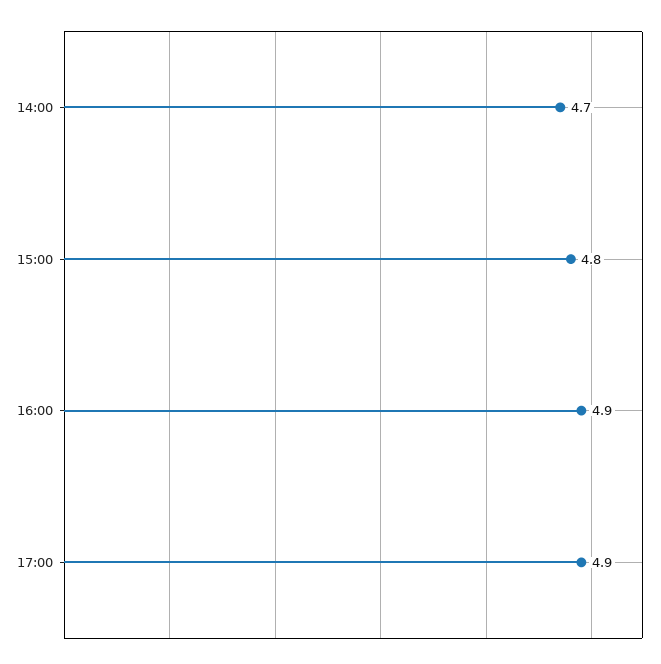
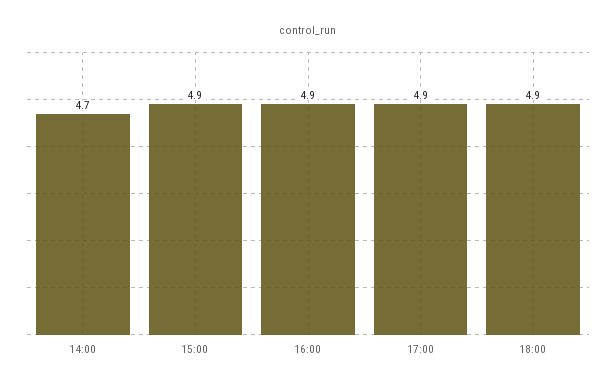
15:00: 4.8 -> 4.9
18:00: none -> 4.9

